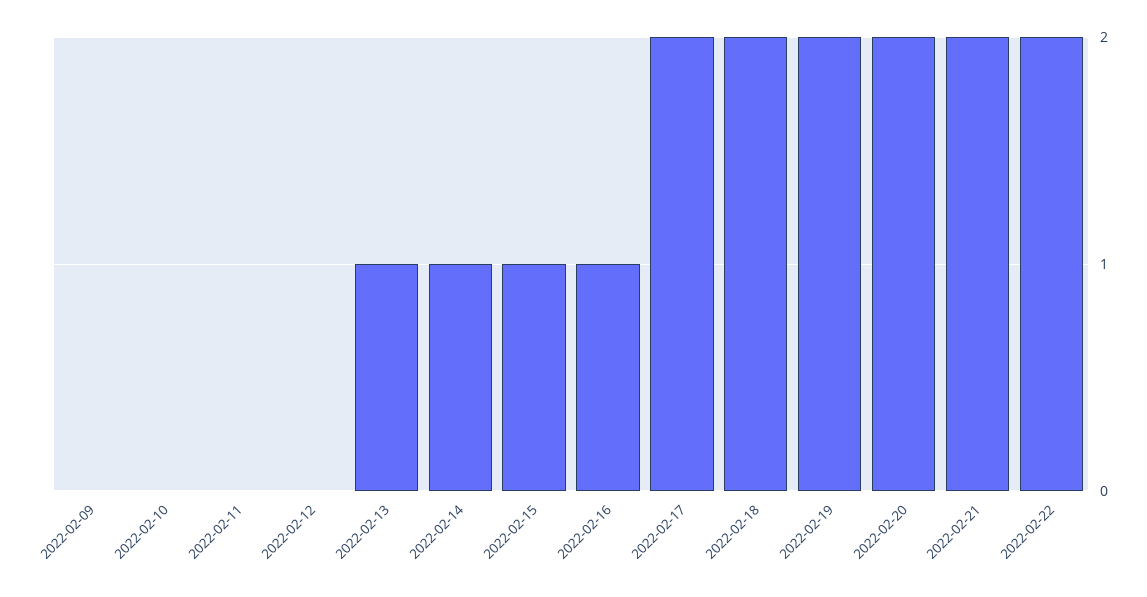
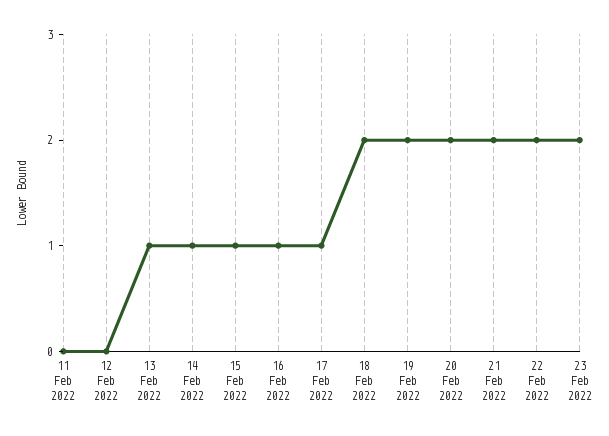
2022-02-09: 0 -> none
2022-02-10: 0 -> none
2022-02-17: 2 -> 1
23 Feb 2022: none -> 2

